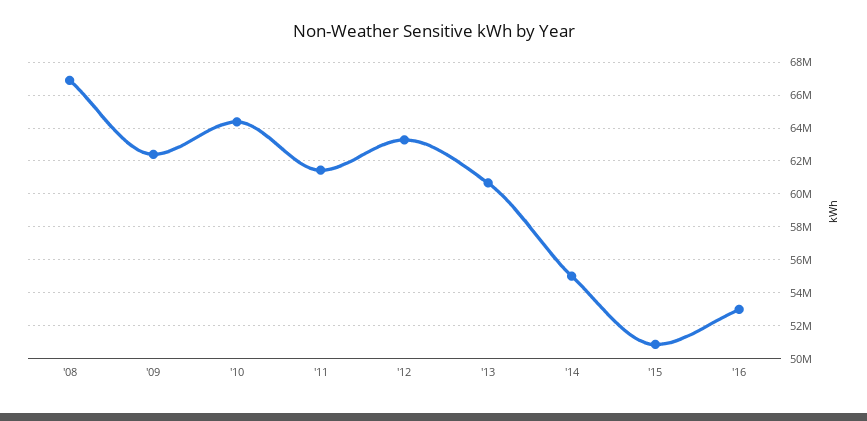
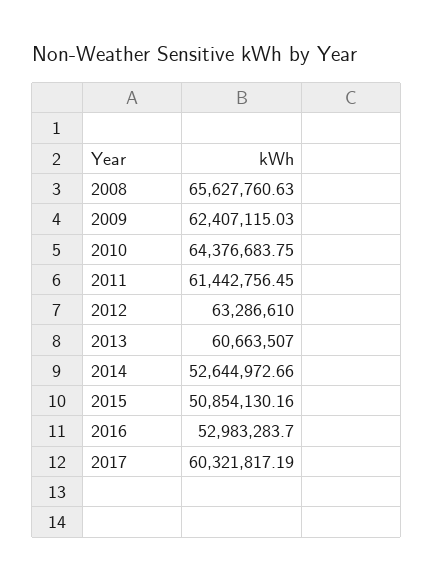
'08: 67000000 -> 65627760.63
'14: 55000000 -> 52644972.66
2017: none -> 60321817.19

